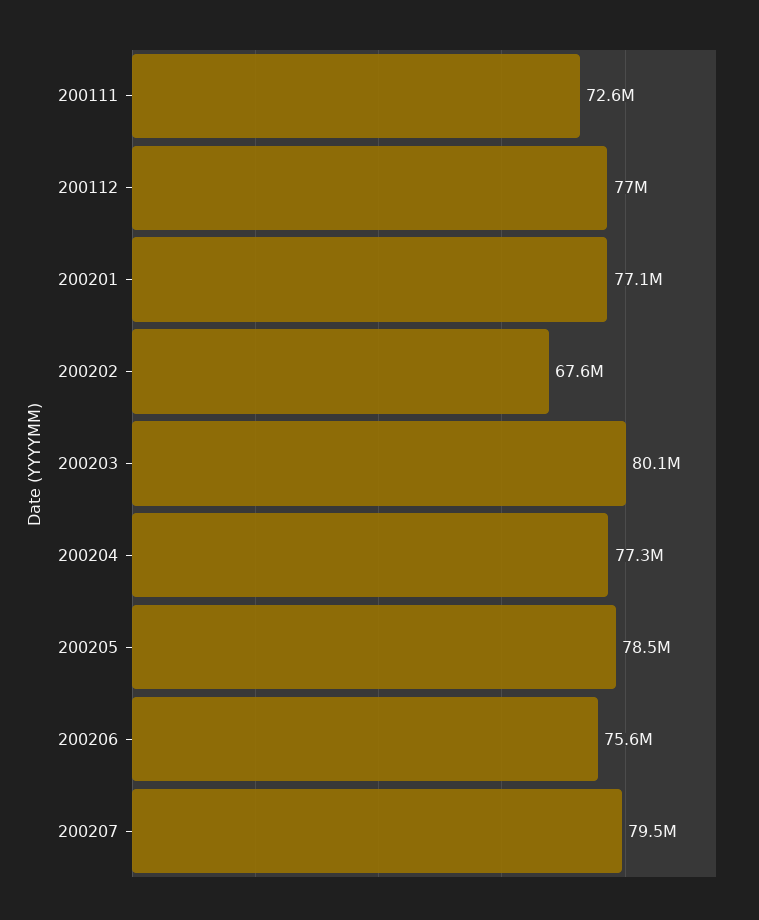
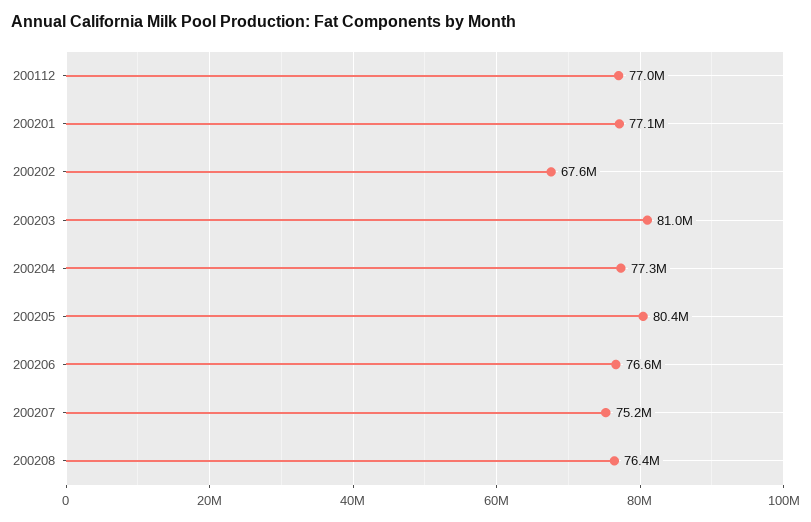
200111: 72600000 -> none
200203: 80100000 -> 81000000
200205: 78500000 -> 80400000
200206: 75600000 -> 76600000
200207: 79500000 -> 75200000
200208: none -> 76400000

